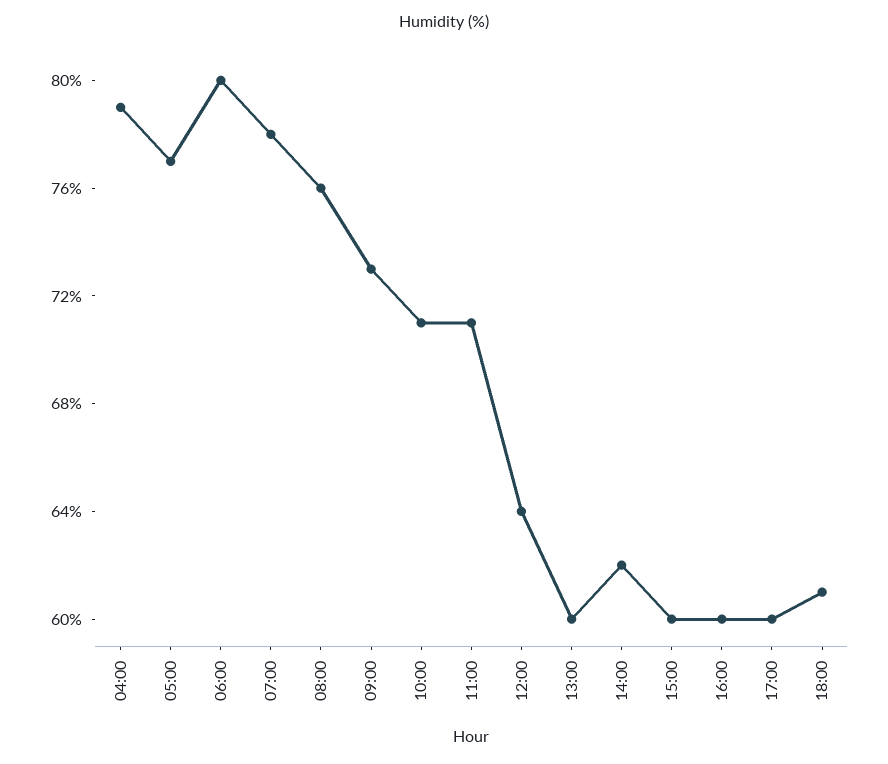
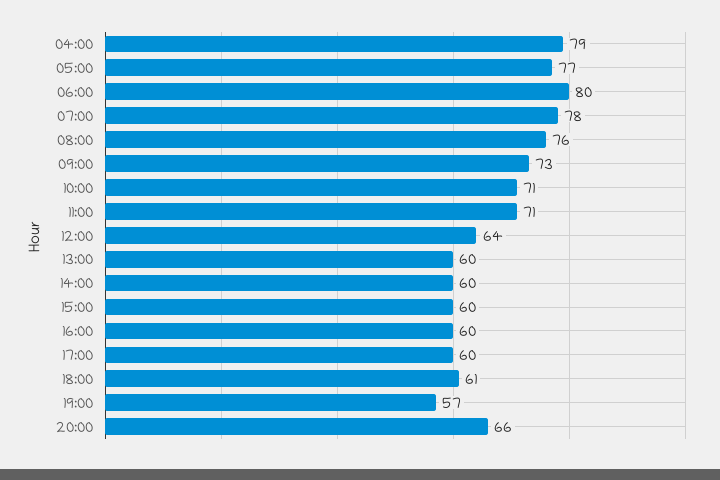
14:00: 62 -> 60
19:00: none -> 57
20:00: none -> 66

